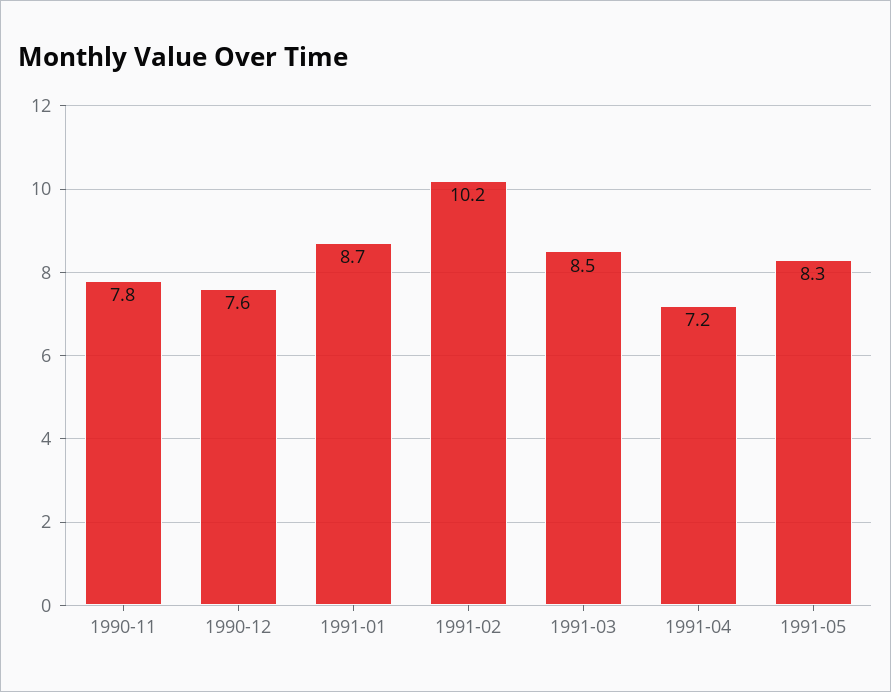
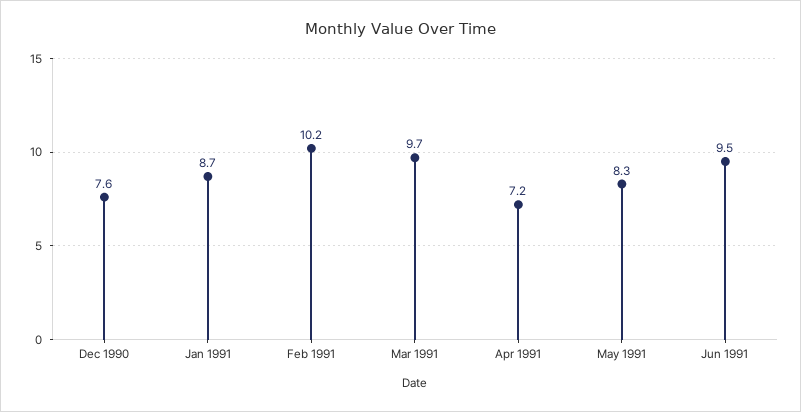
1990-11: 7.8 -> none
1991-03: 8.5 -> 9.7
Jun 1991: none -> 9.5

